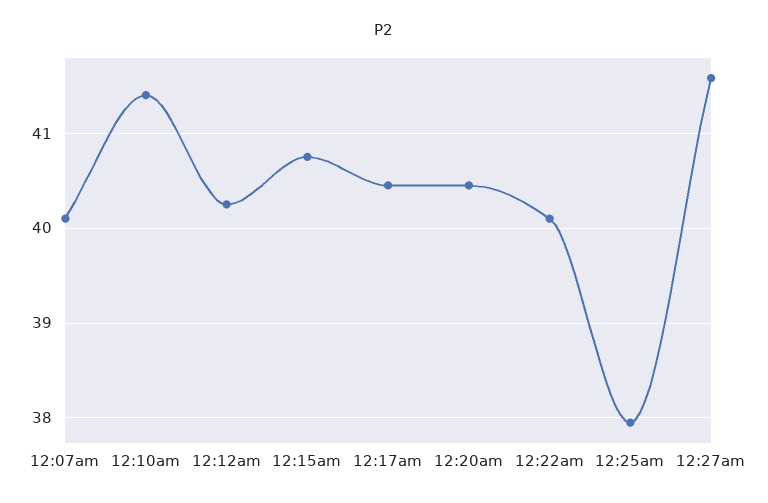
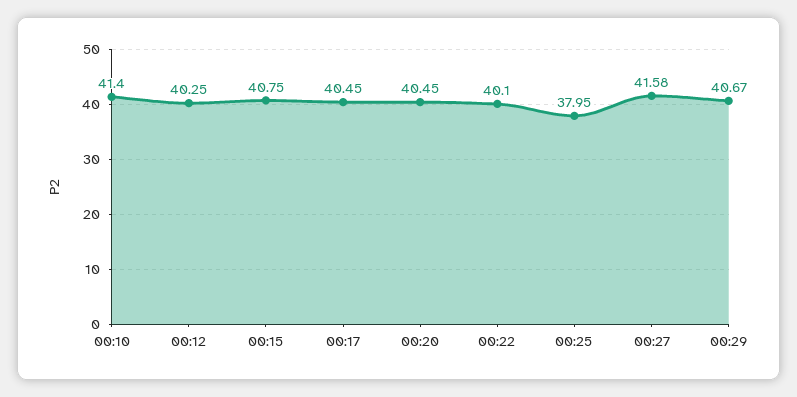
12:07am: 40.1 -> none
00:29: none -> 40.67

